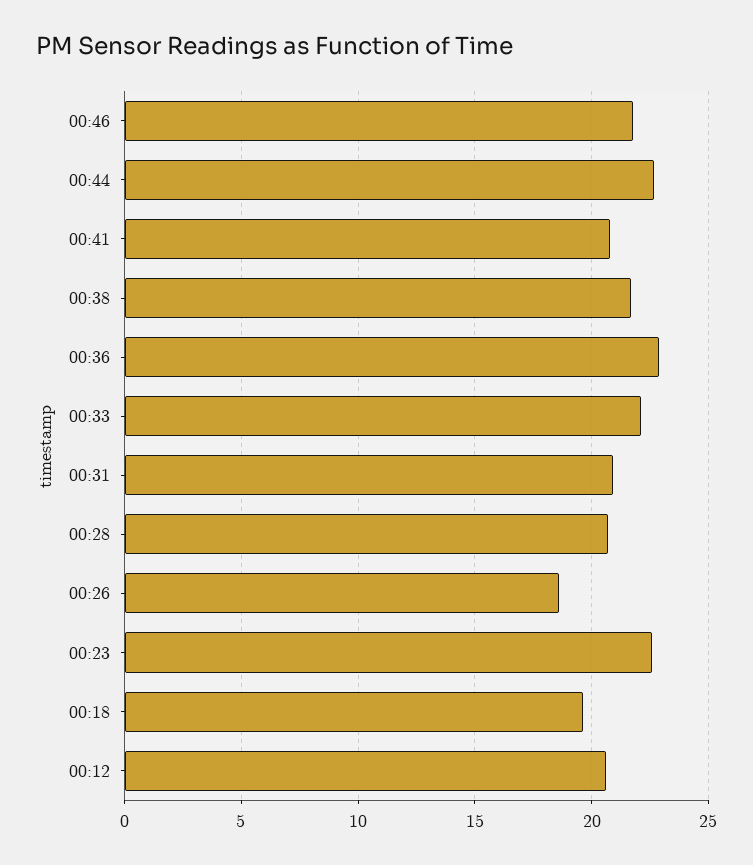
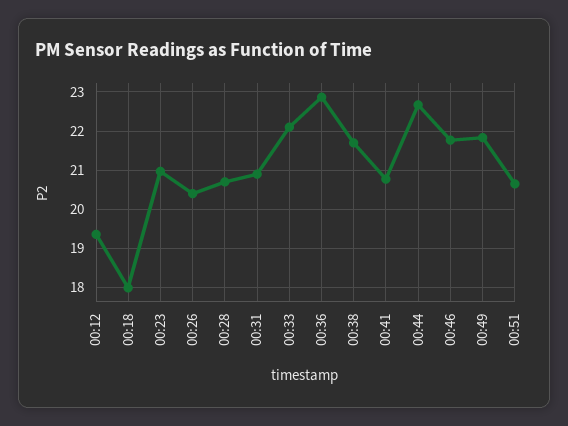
00:26: 18.5 -> 20.4
00:23: 22.5 -> 21
00:18: 19.5 -> 18
00:12: 20.5 -> 19.4
00:49: none -> 21.8
00:51: none -> 20.6

